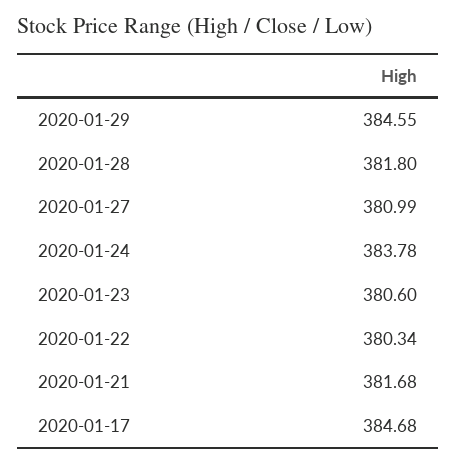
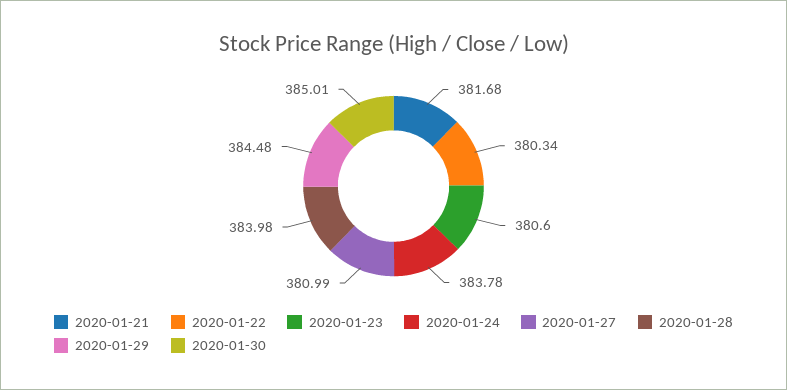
2020-01-29: 384.55 -> 384.48
2020-01-28: 381.8 -> 383.98
2020-01-17: 384.68 -> none
2020-01-30: none -> 385.01

